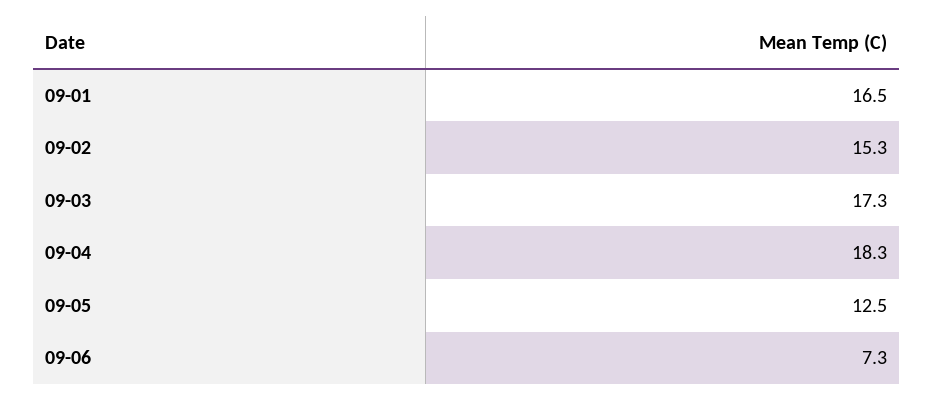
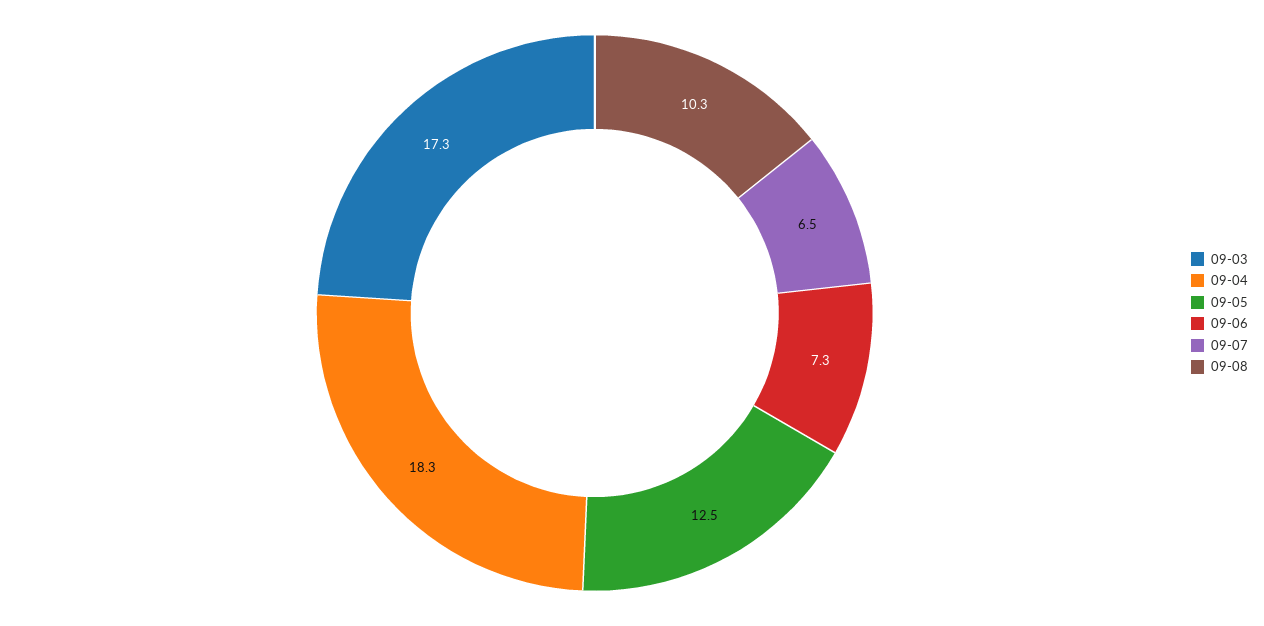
09-01: 16.5 -> none
09-02: 15.3 -> none
09-07: none -> 6.5
09-08: none -> 10.3

